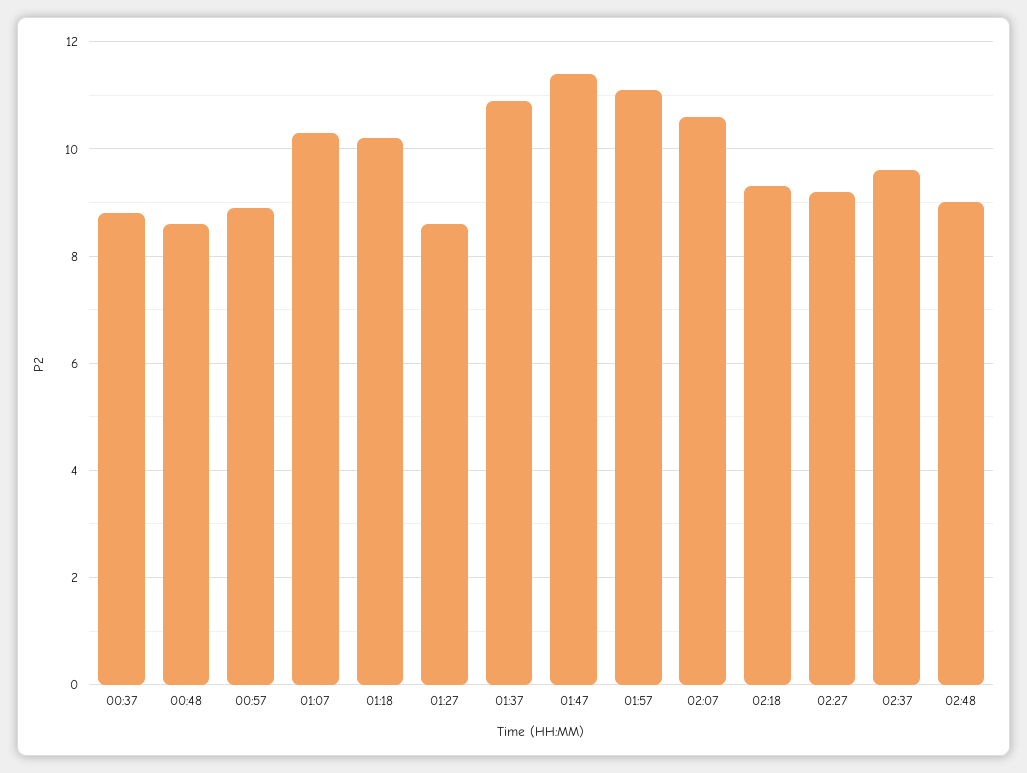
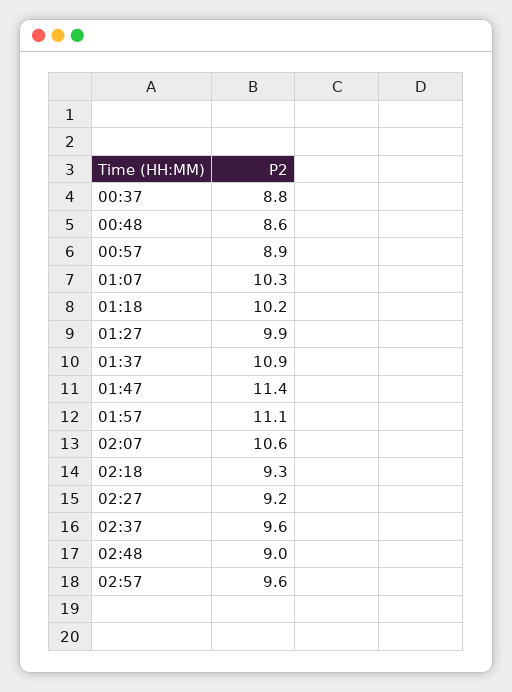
01:27: 8.5 -> 9.9
02:57: none -> 9.6

